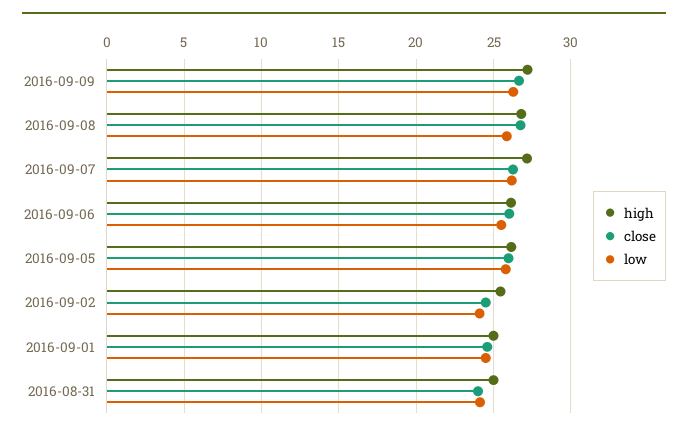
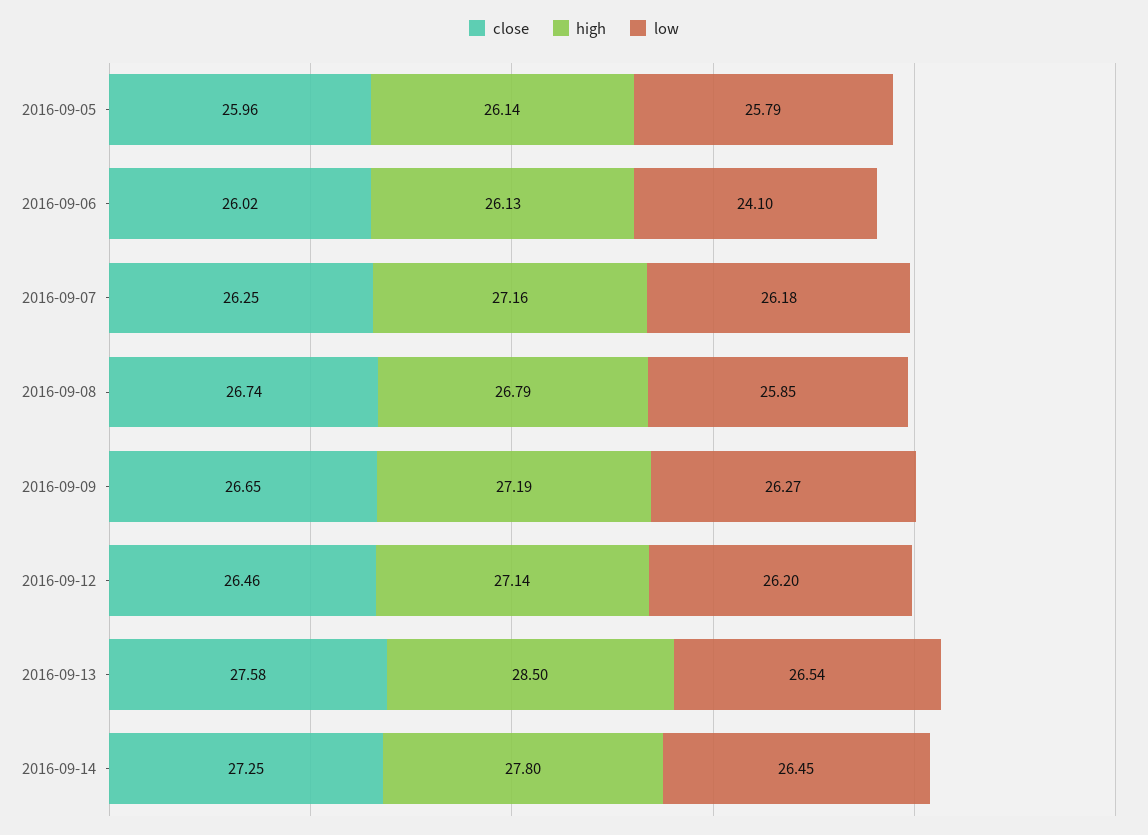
low, 2016-09-06: 25.5 -> 24.1
high, 2016-09-02: 25.5 -> none
close, 2016-09-02: 24.5 -> none
low, 2016-09-02: 24 -> none
high, 2016-09-01: 25 -> none
close, 2016-09-01: 24.5 -> none
low, 2016-09-01: 24.5 -> none
high, 2016-08-31: 25 -> none
close, 2016-08-31: 24 -> none
low, 2016-08-31: 24 -> none
close, 2016-09-12: none -> 26.46
high, 2016-09-12: none -> 27.14
low, 2016-09-12: none -> 26.2
close, 2016-09-13: none -> 27.58
high, 2016-09-13: none -> 28.5
low, 2016-09-13: none -> 26.54
close, 2016-09-14: none -> 27.25
high, 2016-09-14: none -> 27.8
low, 2016-09-14: none -> 26.45

